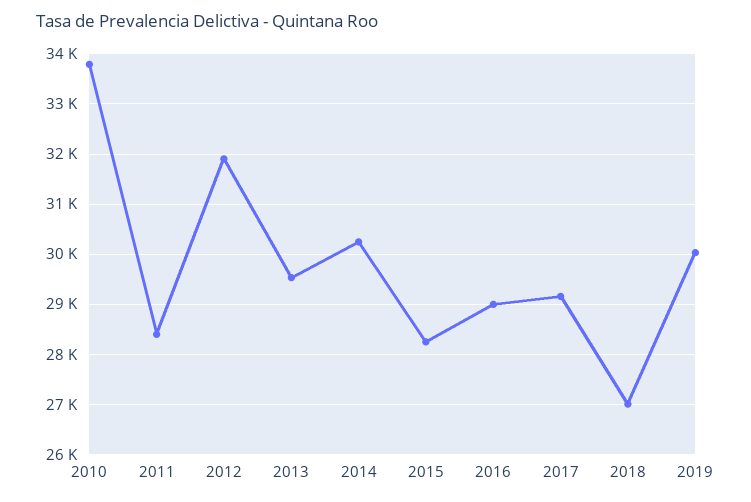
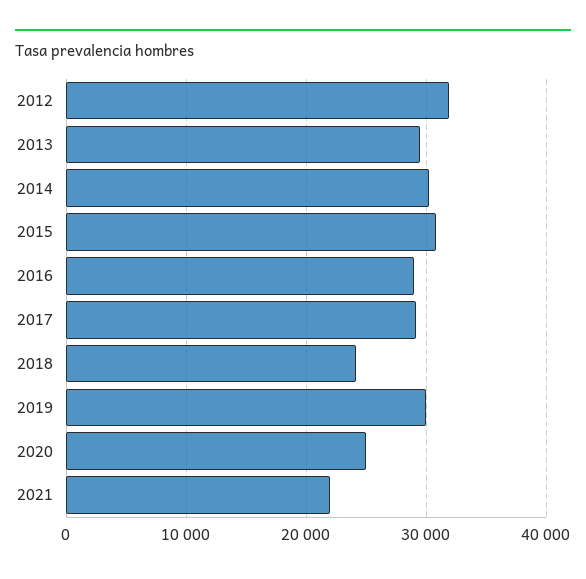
2010: 33800 -> none
2011: 28400 -> none
2015: 28200 -> 31000
2018: 27000 -> 24000
2020: none -> 25000
2021: none -> 22000

